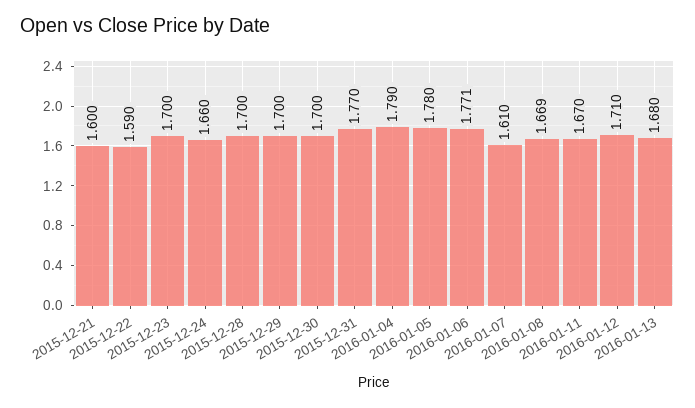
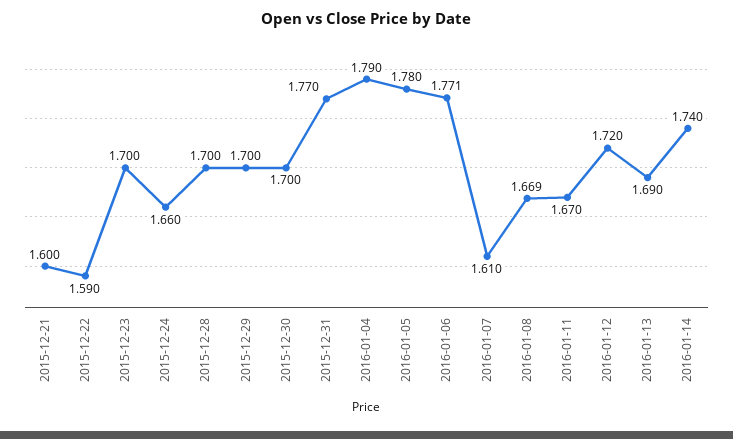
2016-01-12: 1.71 -> 1.72
2016-01-13: 1.68 -> 1.69
2016-01-14: none -> 1.74

